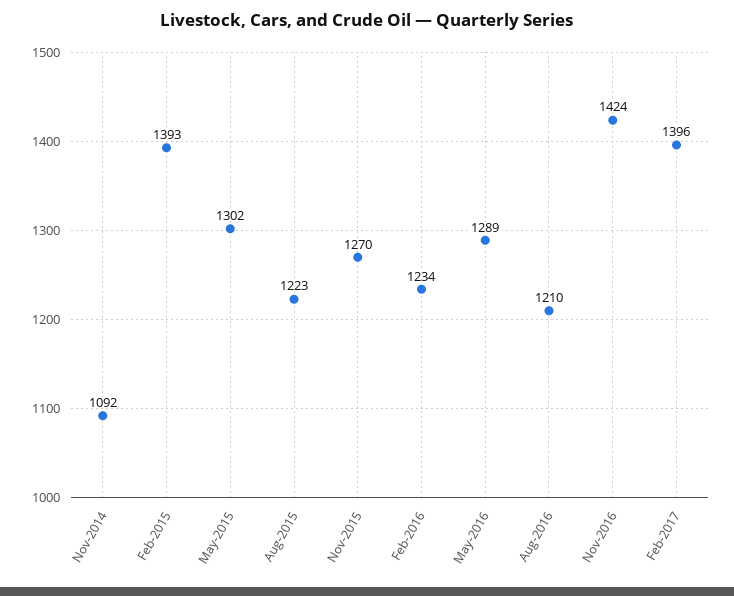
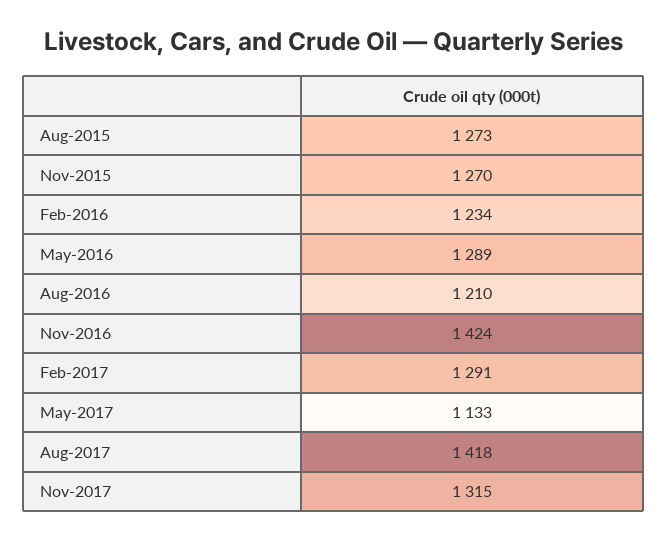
Nov-2014: 1092 -> none
Feb-2015: 1393 -> none
May-2015: 1302 -> none
Aug-2015: 1223 -> 1273
Feb-2017: 1396 -> 1291
May-2017: none -> 1133
Aug-2017: none -> 1418
Nov-2017: none -> 1315

